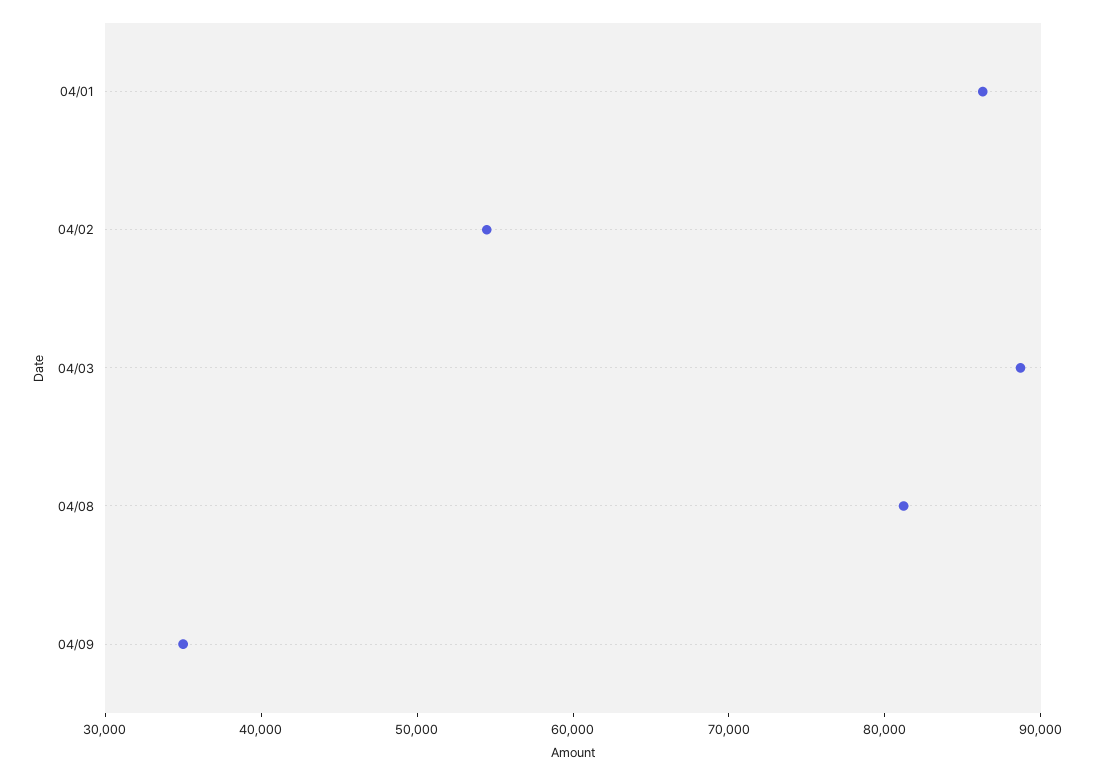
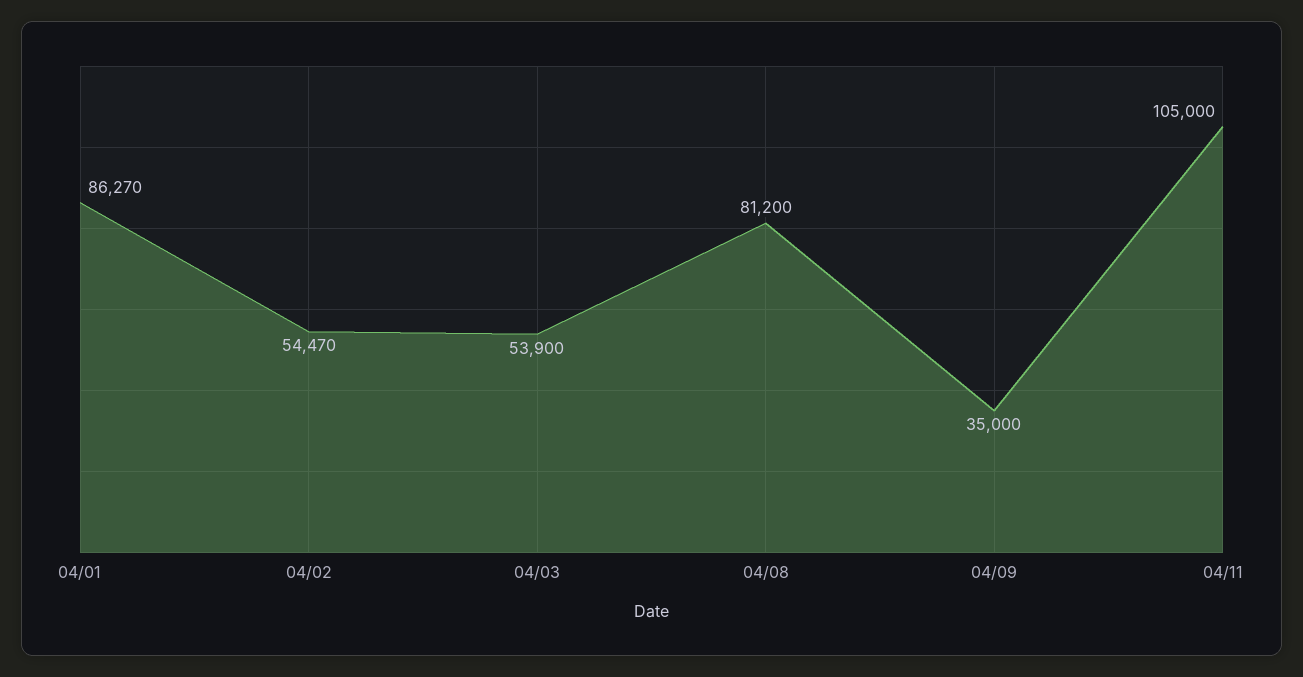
04/03: 88000 -> 53900
04/11: none -> 105000

